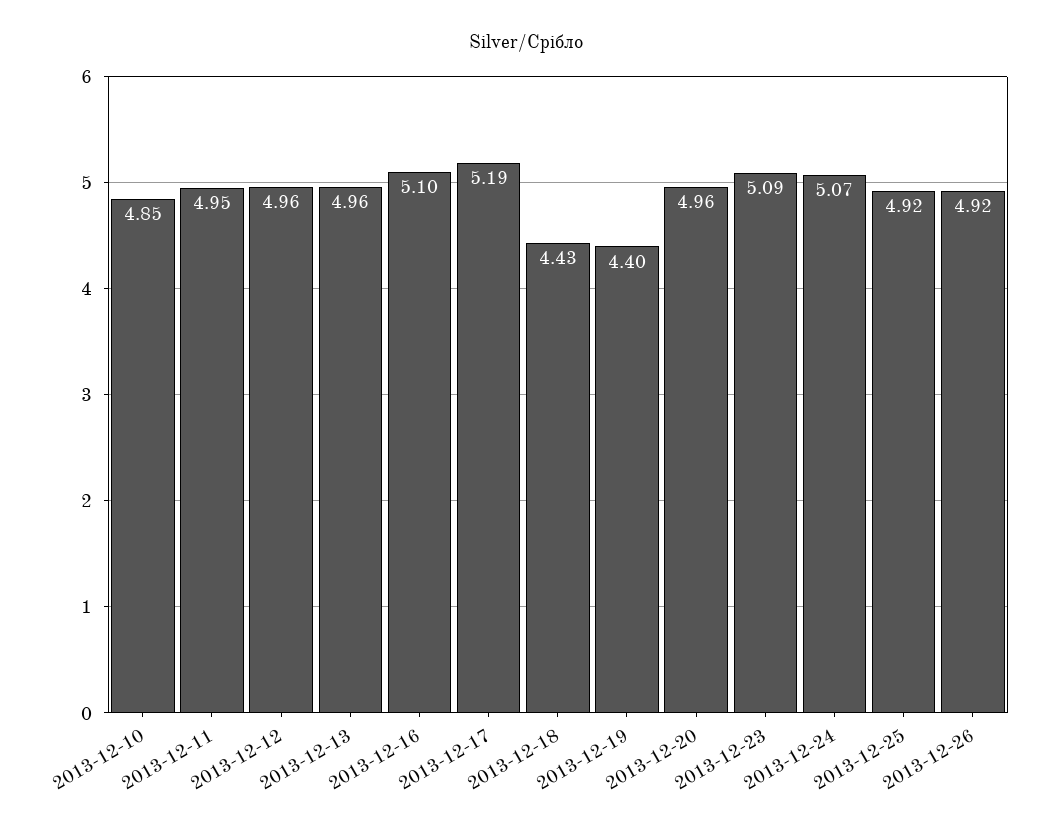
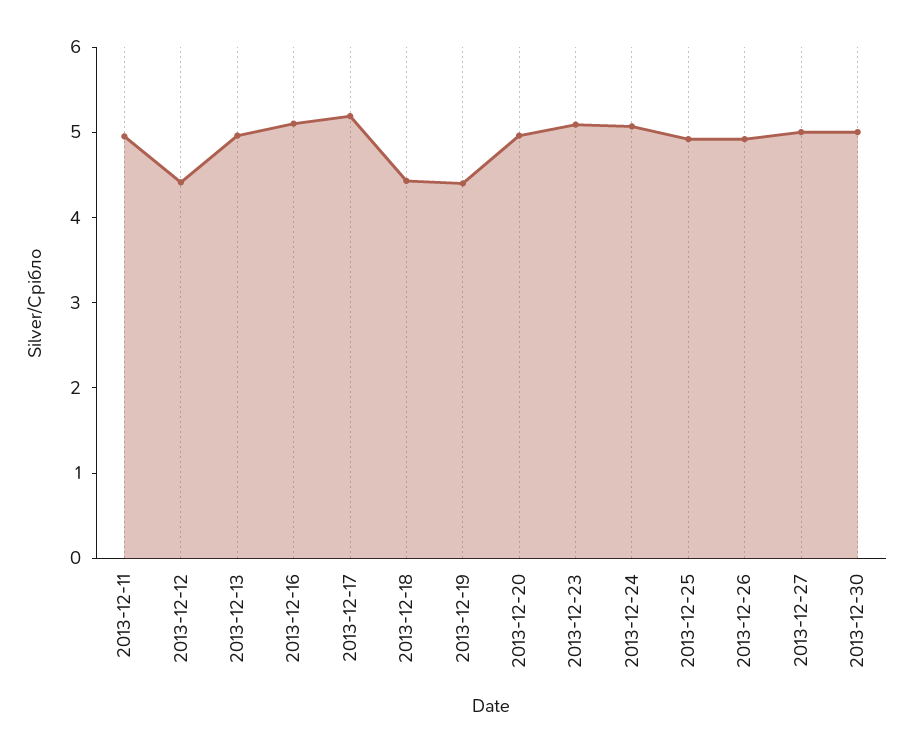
2013-12-10: 4.85 -> none
2013-12-12: 4.96 -> 4.4
2013-12-27: none -> 5
2013-12-30: none -> 5

